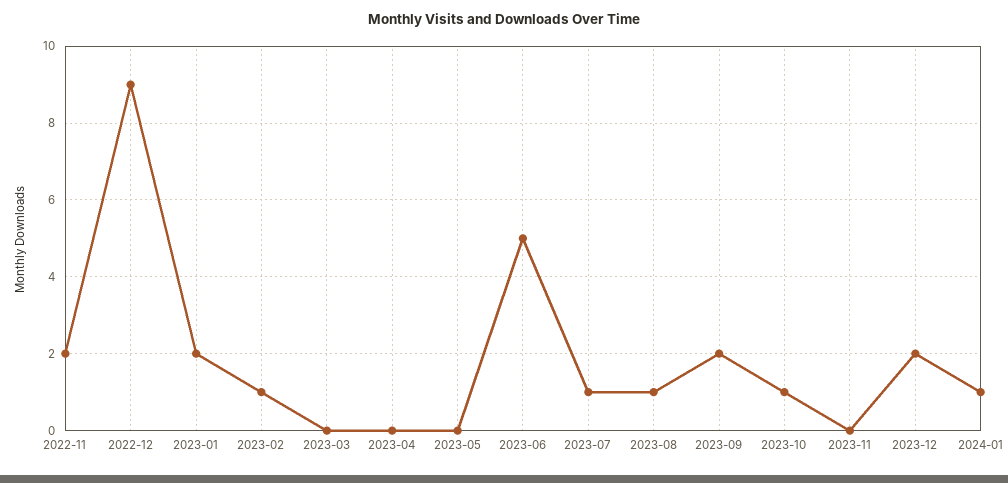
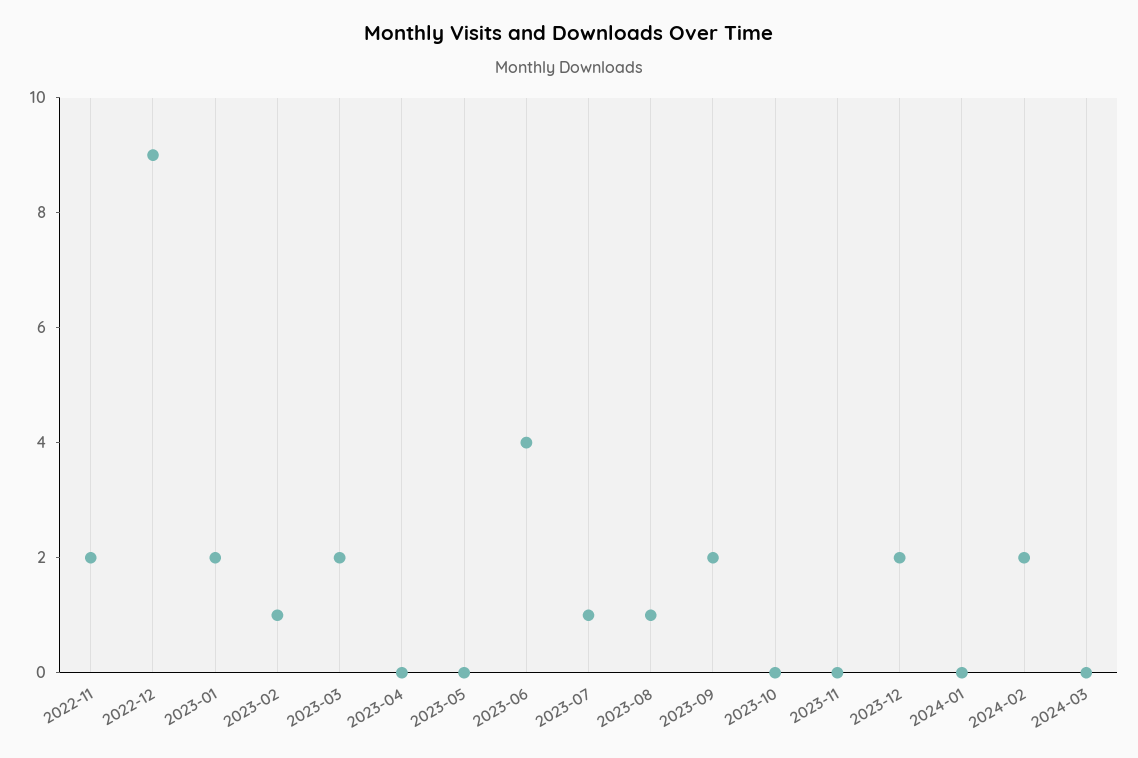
2023-03: 0 -> 2
2023-06: 5 -> 4
2023-10: 1 -> 0
2024-01: 1 -> 0
2024-02: none -> 2
2024-03: none -> 0

